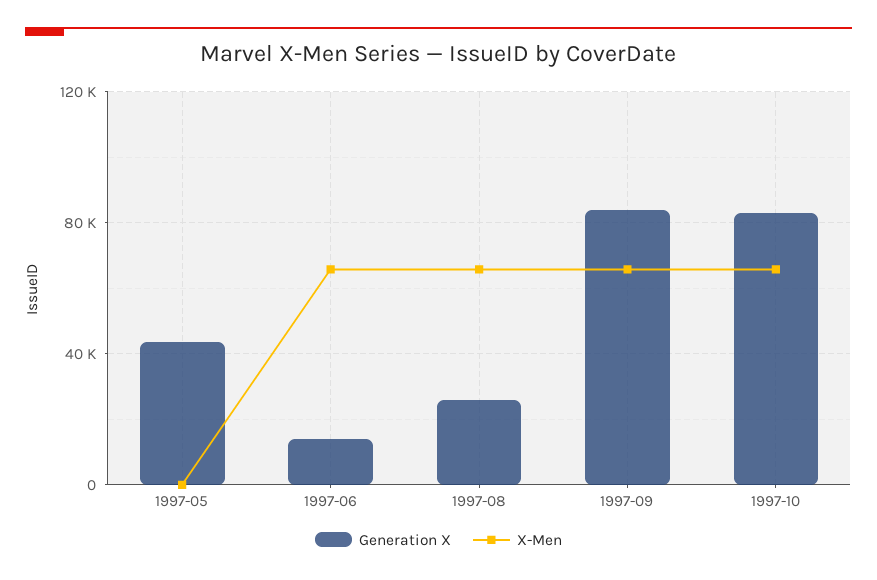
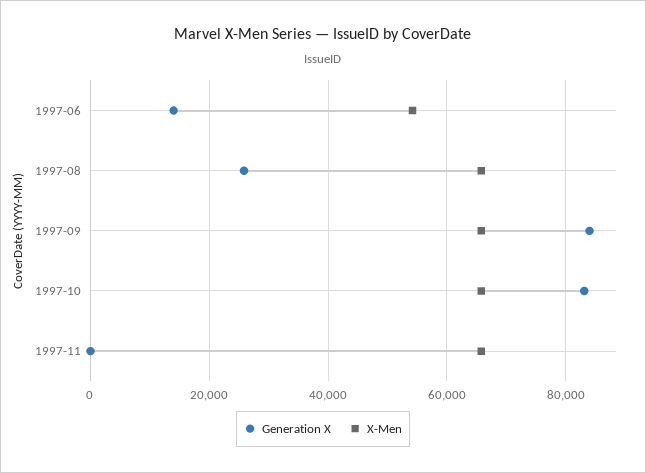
Generation X, 1997-05: 45000 -> none
X-Men, 1997-05: 0 -> none
X-Men, 1997-06: 65000 -> 54000
Generation X, 1997-11: none -> 0
X-Men, 1997-11: none -> 66000

